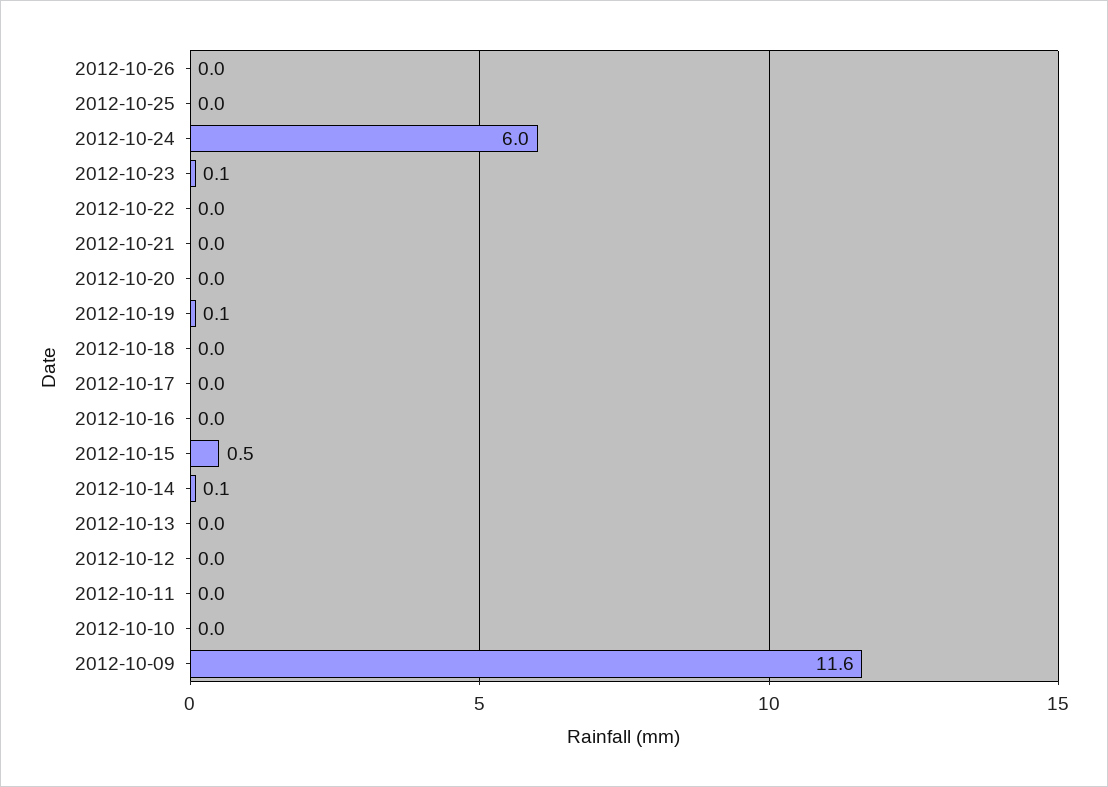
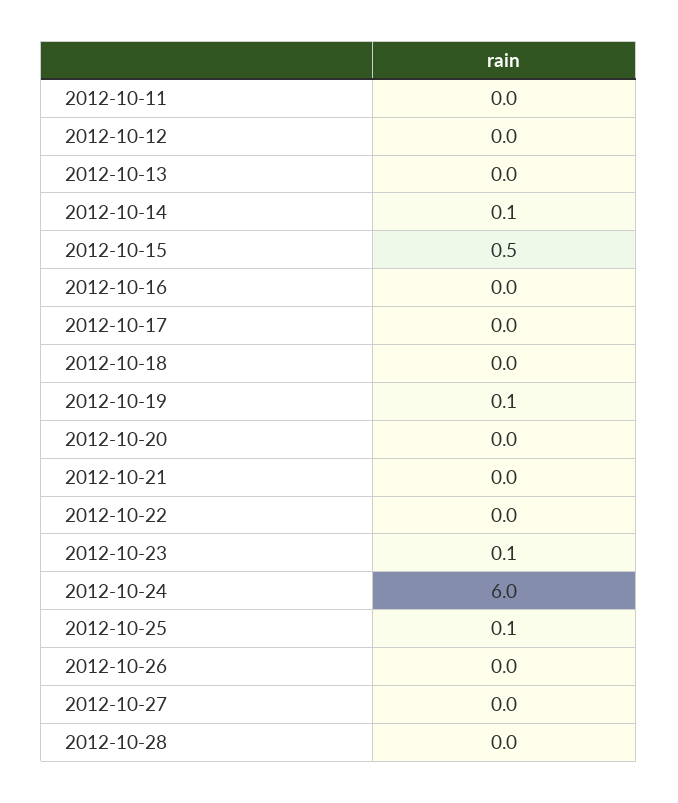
2012-10-25: 0 -> 0.1
2012-10-10: 0 -> none
2012-10-09: 11.6 -> none
2012-10-27: none -> 0
2012-10-28: none -> 0

